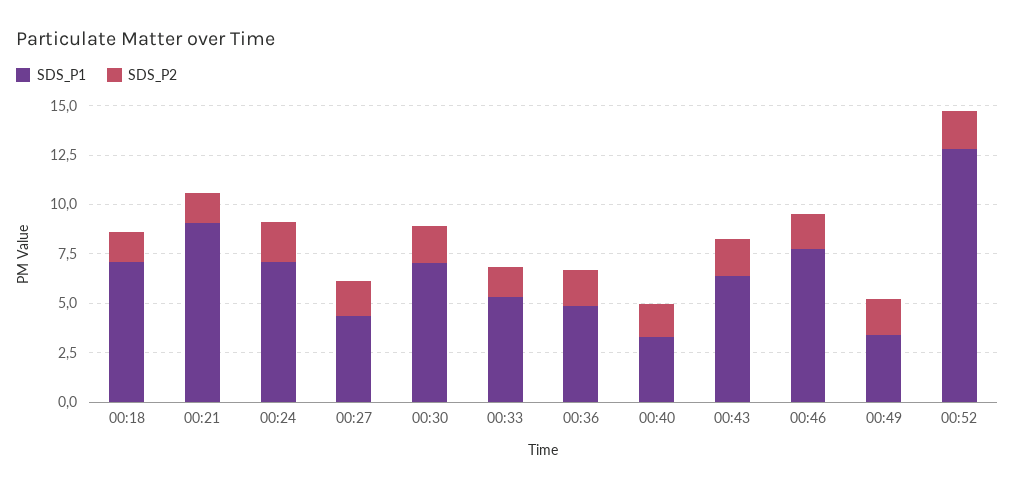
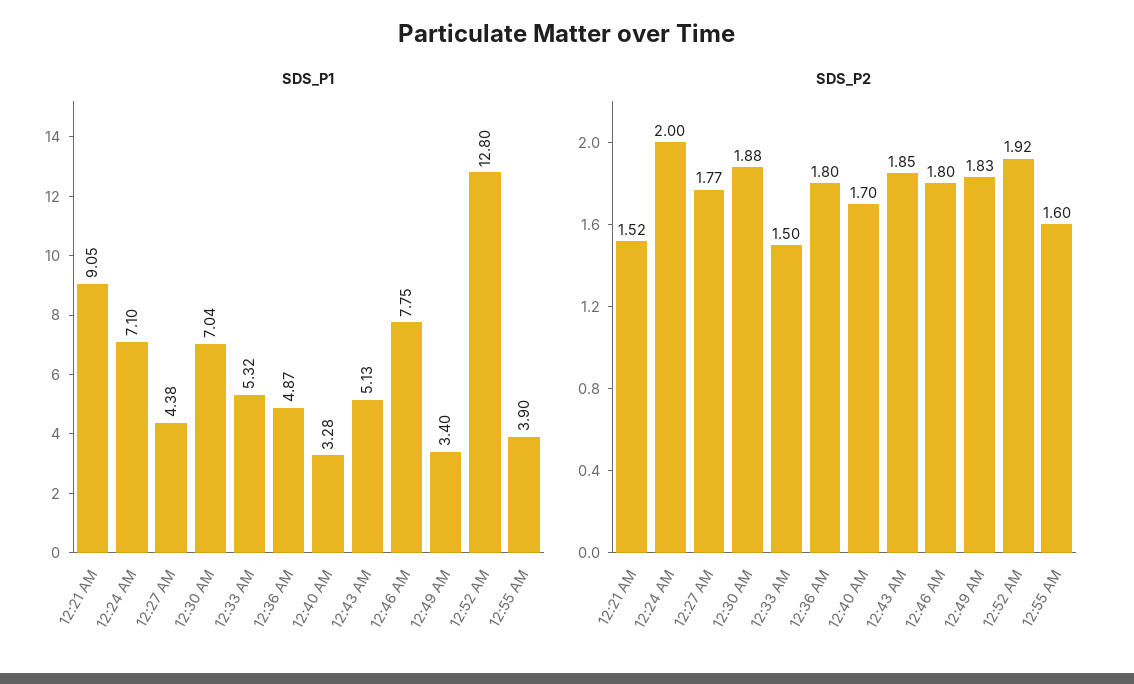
SDS_P1, 00:18: 7 -> none
SDS_P2, 00:18: 1.5 -> none
SDS_P1, 00:43: 6.5 -> 5.13
SDS_P1, 12:55 AM: none -> 3.9
SDS_P2, 12:55 AM: none -> 1.6

